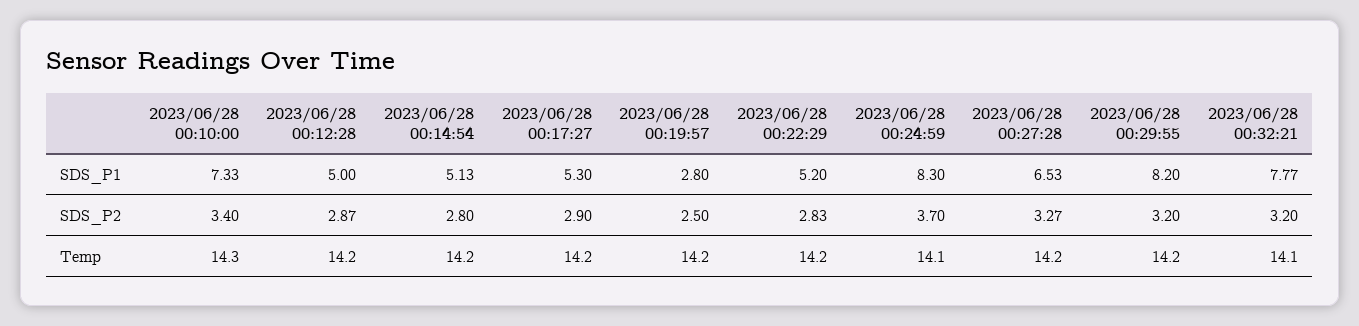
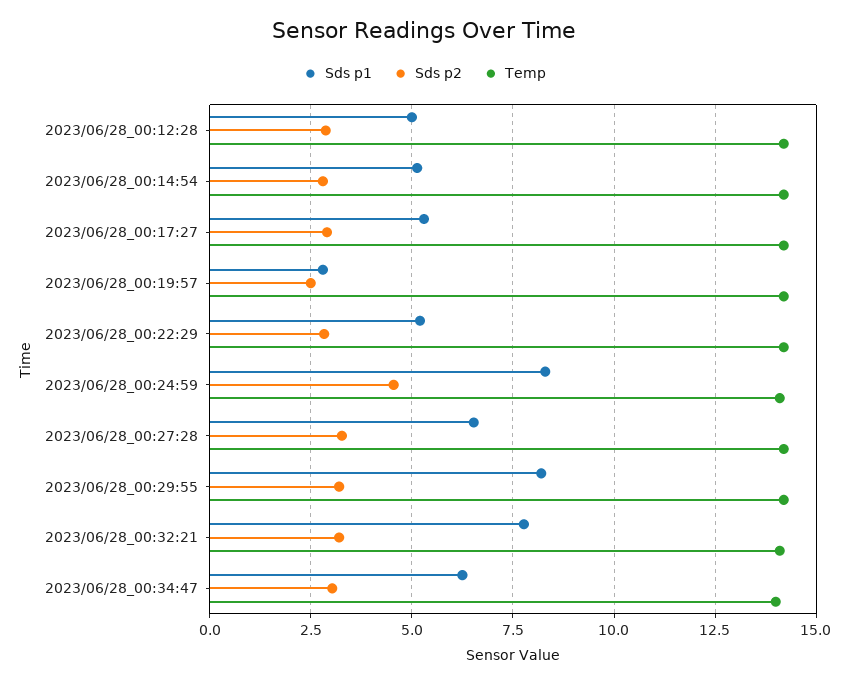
SDS_P1, 2023/06/28 00:10:00: 7.33 -> none
SDS_P2, 2023/06/28 00:10:00: 3.4 -> none
SDS_P2, 2023/06/28 00:24:59: 3.7 -> 4.5
Temp, 2023/06/28 00:10:00: 14.3 -> none
SDS_P1, 2023/06/28_00:34:47: none -> 6.25
SDS_P2, 2023/06/28_00:34:47: none -> 3
Temp, 2023/06/28_00:34:47: none -> 14

